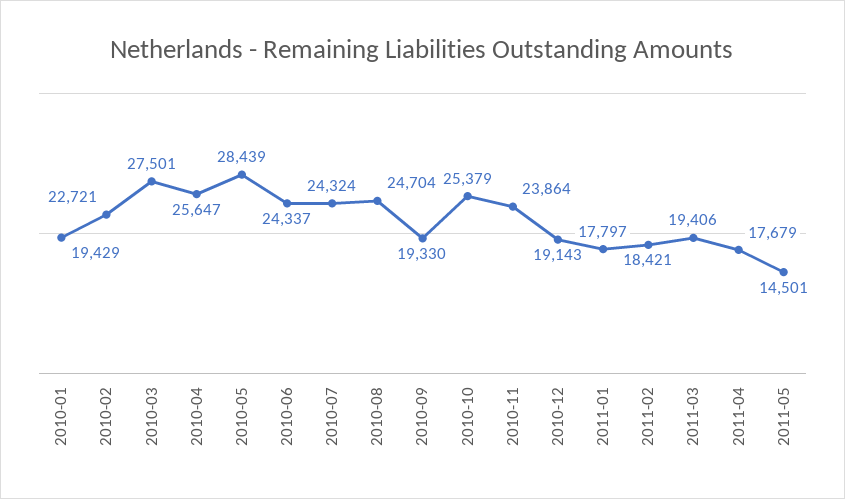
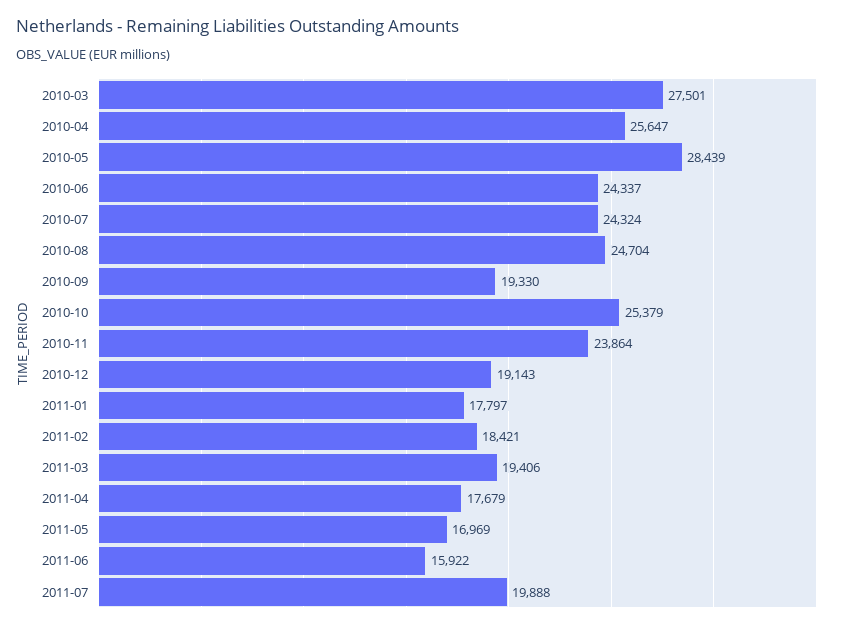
2010-01: 19429 -> none
2010-02: 22721 -> none
2011-05: 14501 -> 16969
2011-06: none -> 15922
2011-07: none -> 19888

